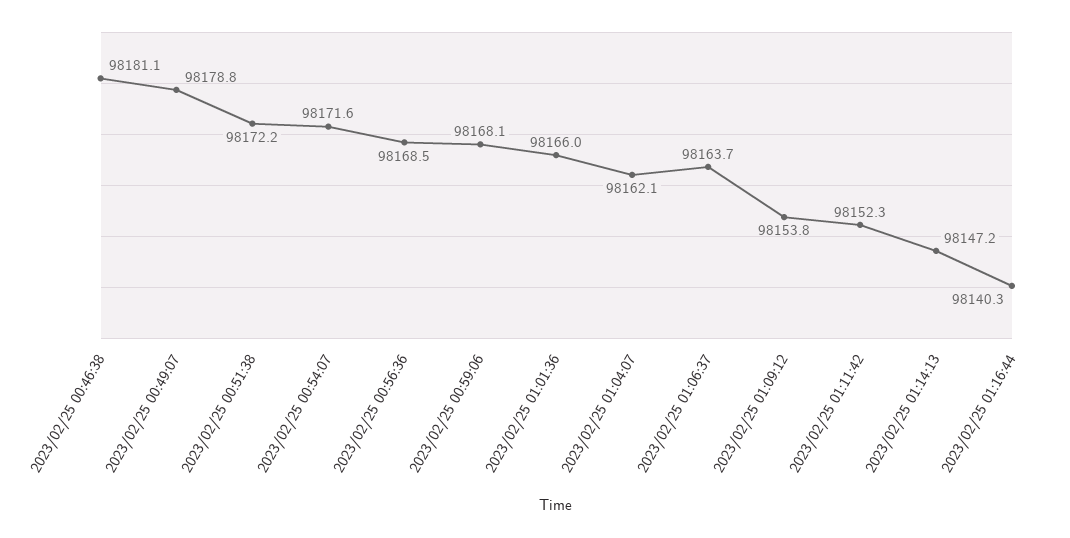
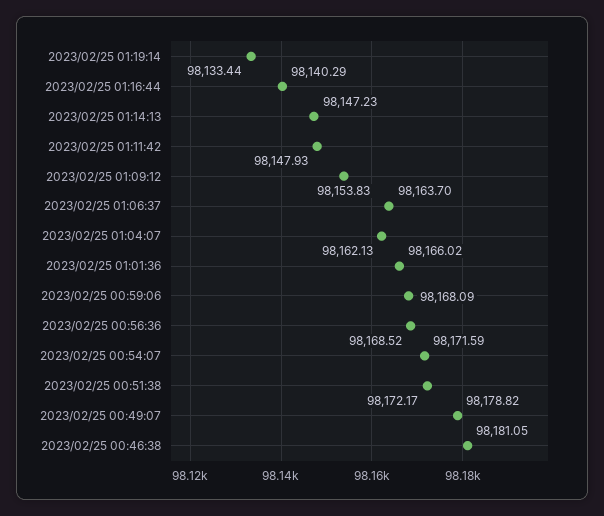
2023/02/25 01:11:42: 98152.3 -> 98147.93
2023/02/25 01:19:14: none -> 98133.44

